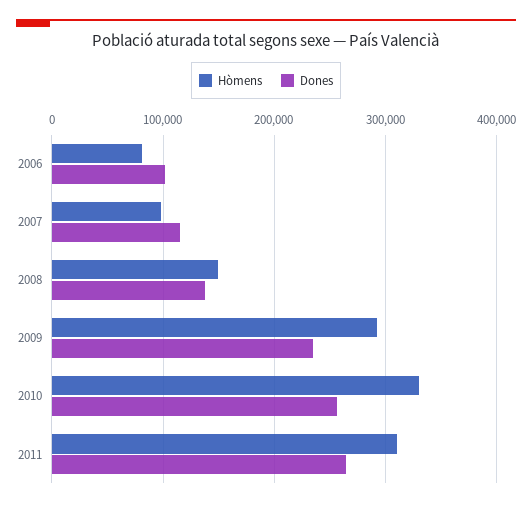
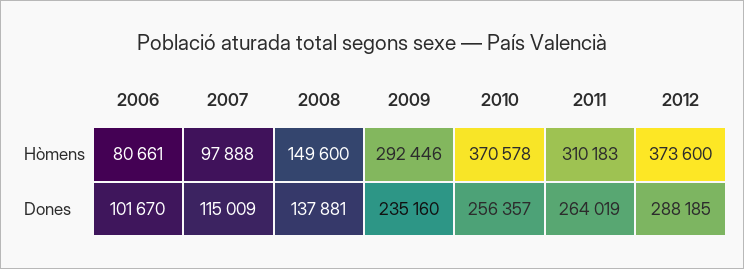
Hòmens, 2010: 330000 -> 370578
Hòmens, 2012: none -> 373600
Dones, 2012: none -> 288185

